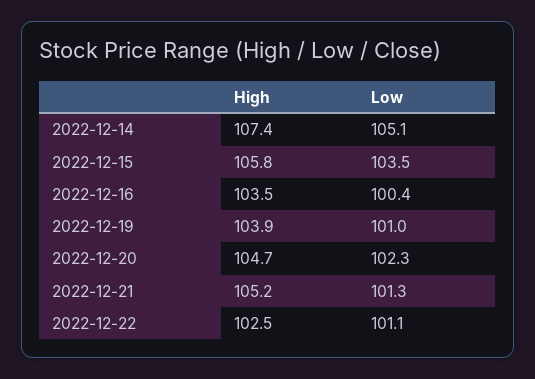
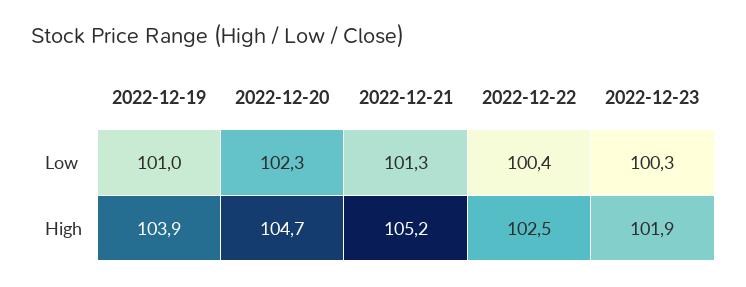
High, 2022-12-14: 107.4 -> none
Low, 2022-12-14: 105.1 -> none
High, 2022-12-15: 105.8 -> none
Low, 2022-12-15: 103.5 -> none
High, 2022-12-16: 103.5 -> none
Low, 2022-12-16: 100.4 -> none
Low, 2022-12-22: 101.1 -> 100.4
Low, 2022-12-23: none -> 100.3
High, 2022-12-23: none -> 101.9

